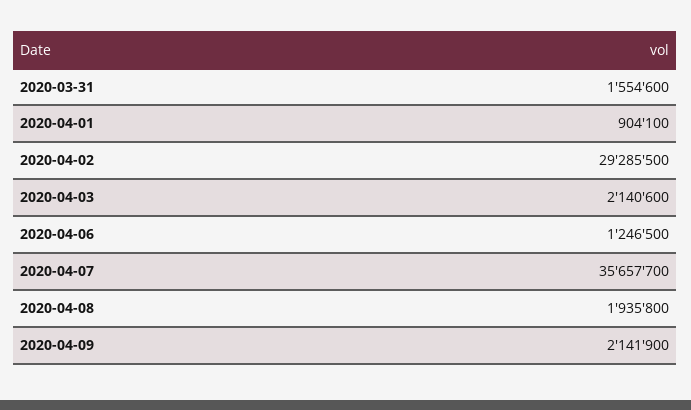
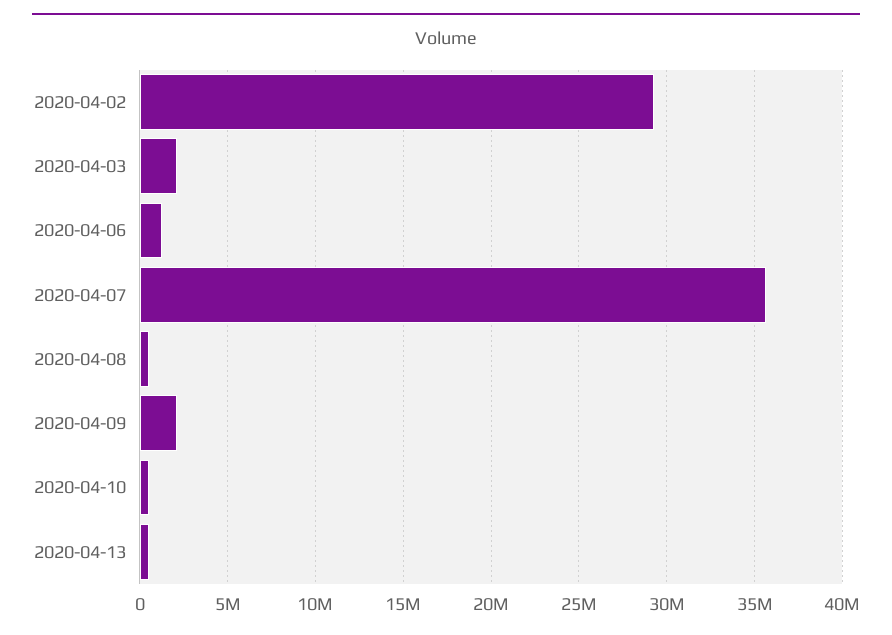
2020-03-31: 1554600 -> none
2020-04-01: 904100 -> none
2020-04-08: 1935800 -> 500000
2020-04-10: none -> 500000
2020-04-13: none -> 500000

